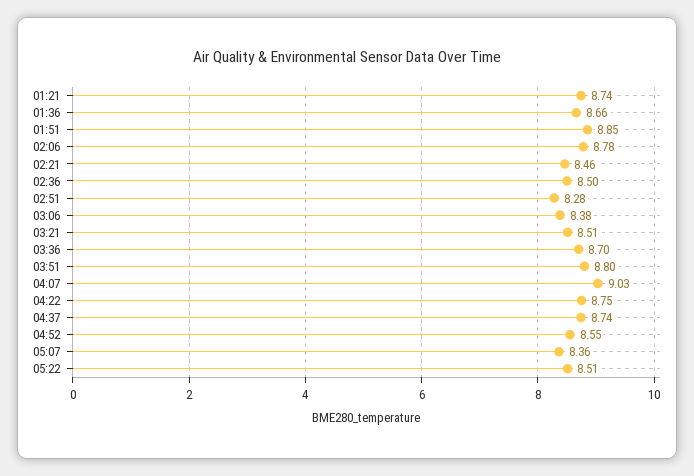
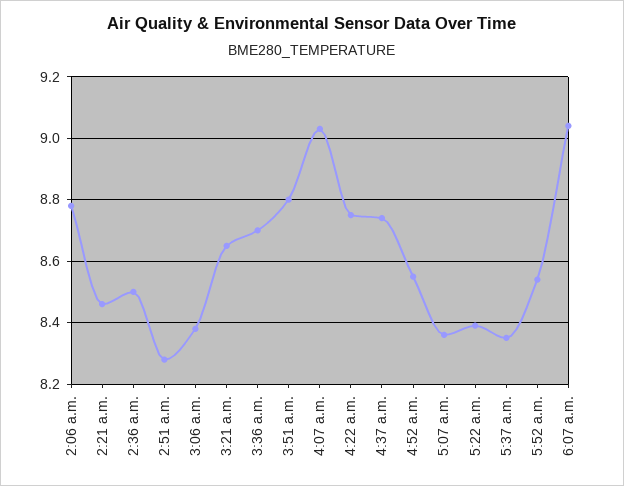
01:21: 8.74 -> none
01:36: 8.66 -> none
01:51: 8.85 -> none
03:21: 8.51 -> 8.65
05:22: 8.51 -> 8.4
5:37 a.m.: none -> 8.35
5:52 a.m.: none -> 8.55
6:07 a.m.: none -> 9.05

